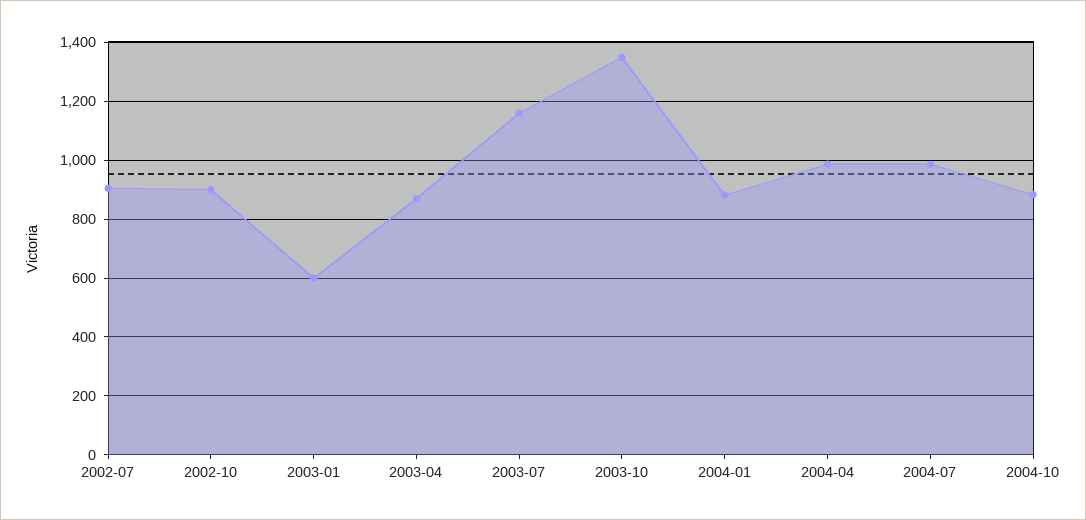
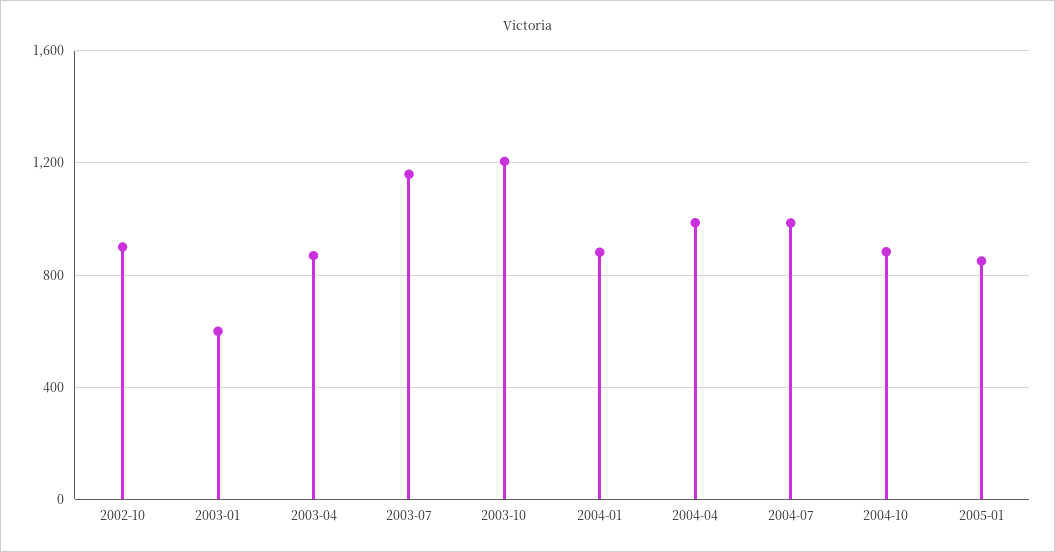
2002-07: 900 -> none
2003-10: 1350 -> 1200
2005-01: none -> 850

